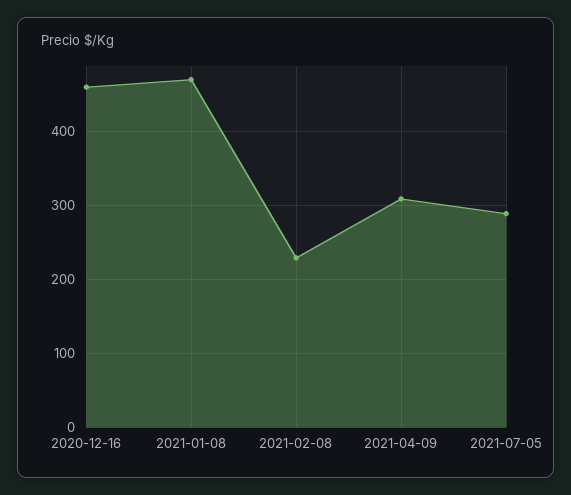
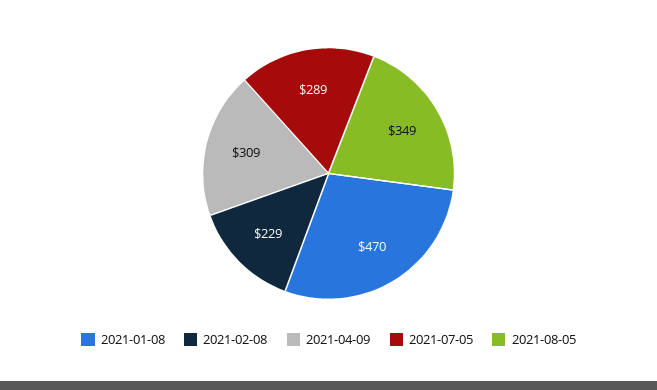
2020-12-16: 460 -> none
2021-08-05: none -> 349

